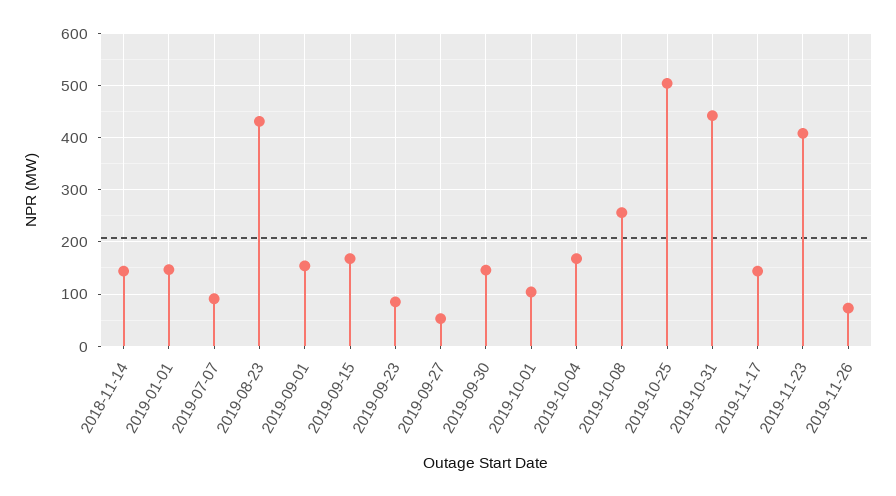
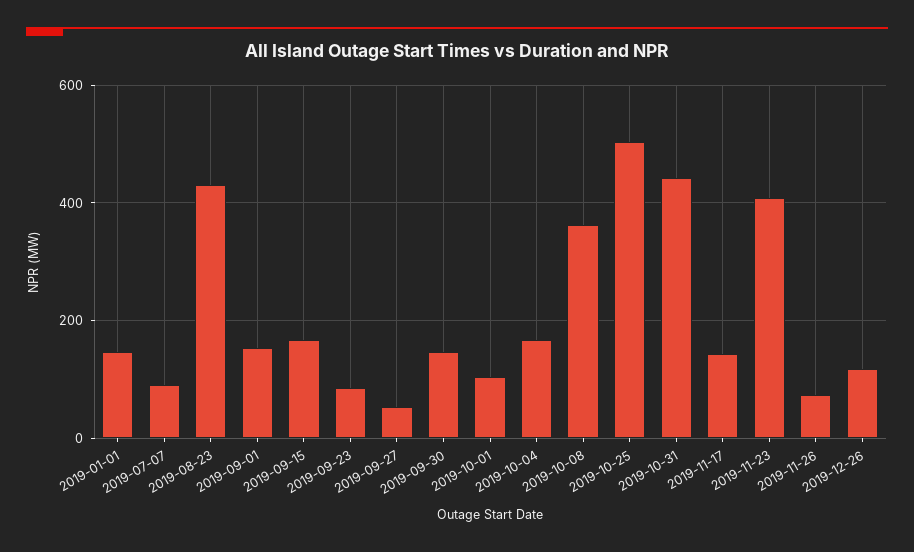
2018-11-14: 140 -> none
2019-10-08: 260 -> 360
2019-12-26: none -> 120

